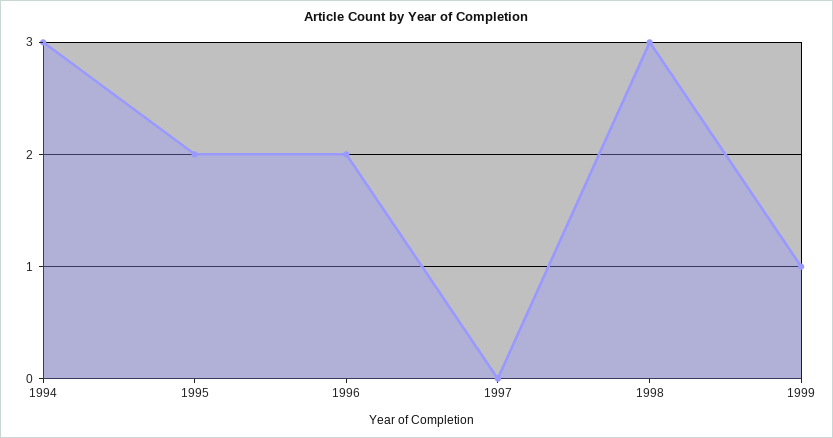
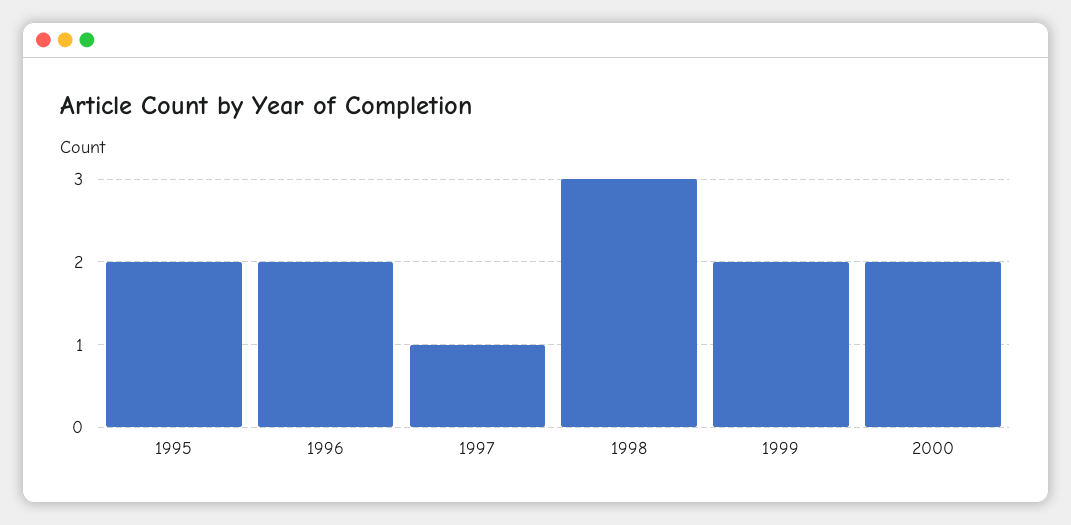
1994: 3 -> none
1997: 0 -> 1
1999: 1 -> 2
2000: none -> 2

